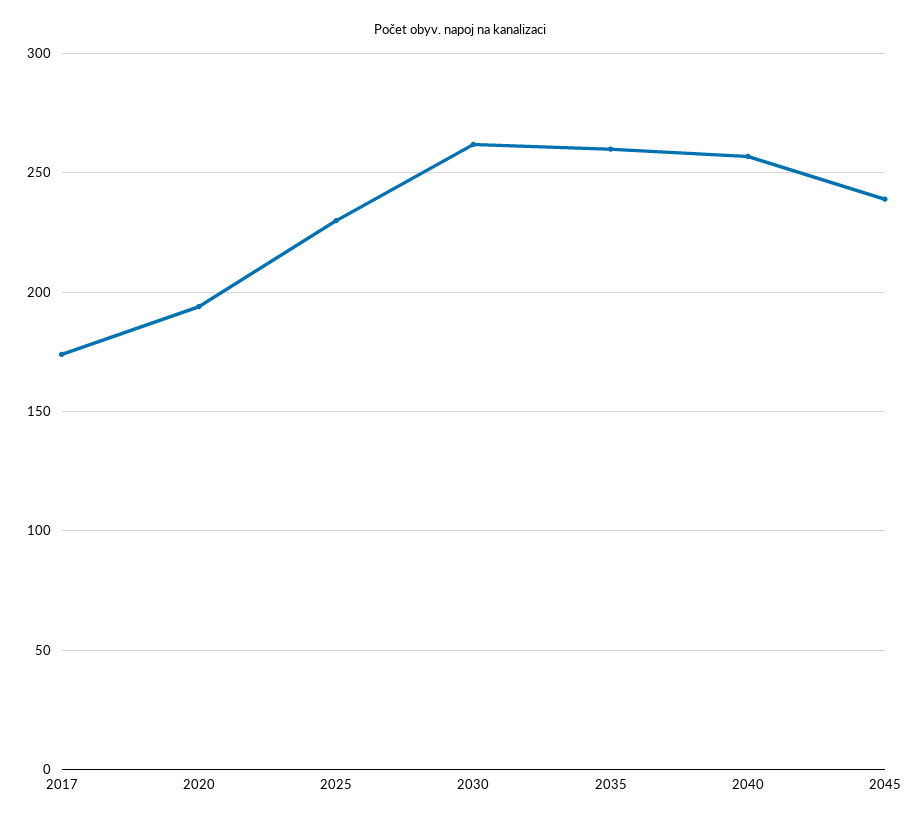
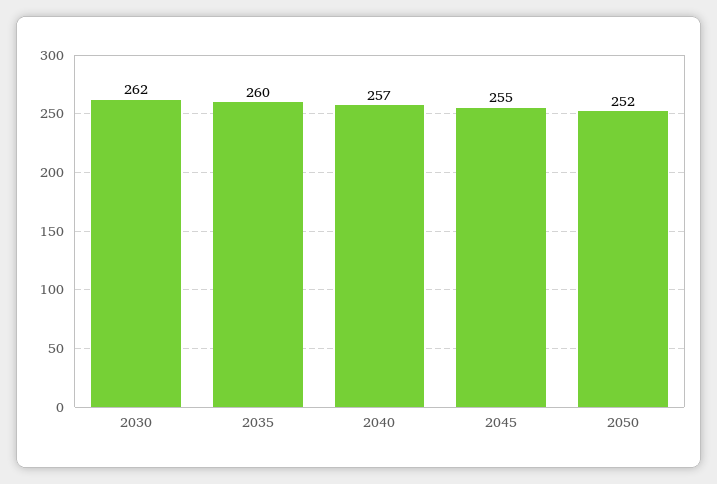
2017: 175 -> none
2020: 195 -> none
2025: 230 -> none
2045: 240 -> 255
2050: none -> 252

